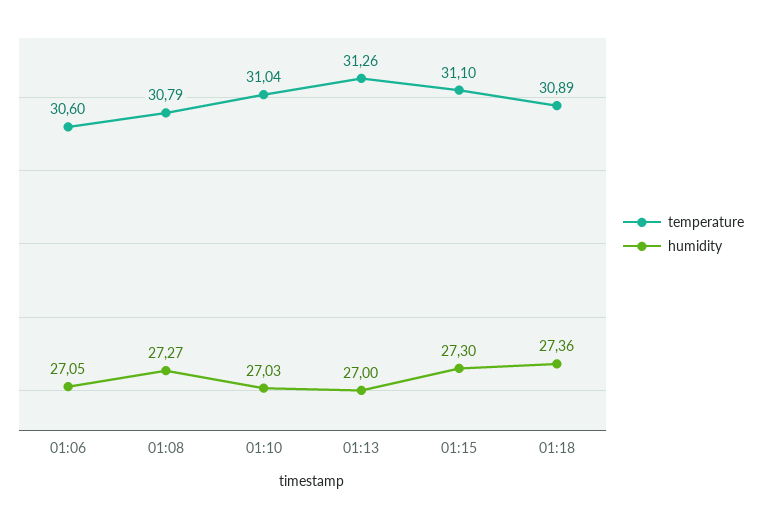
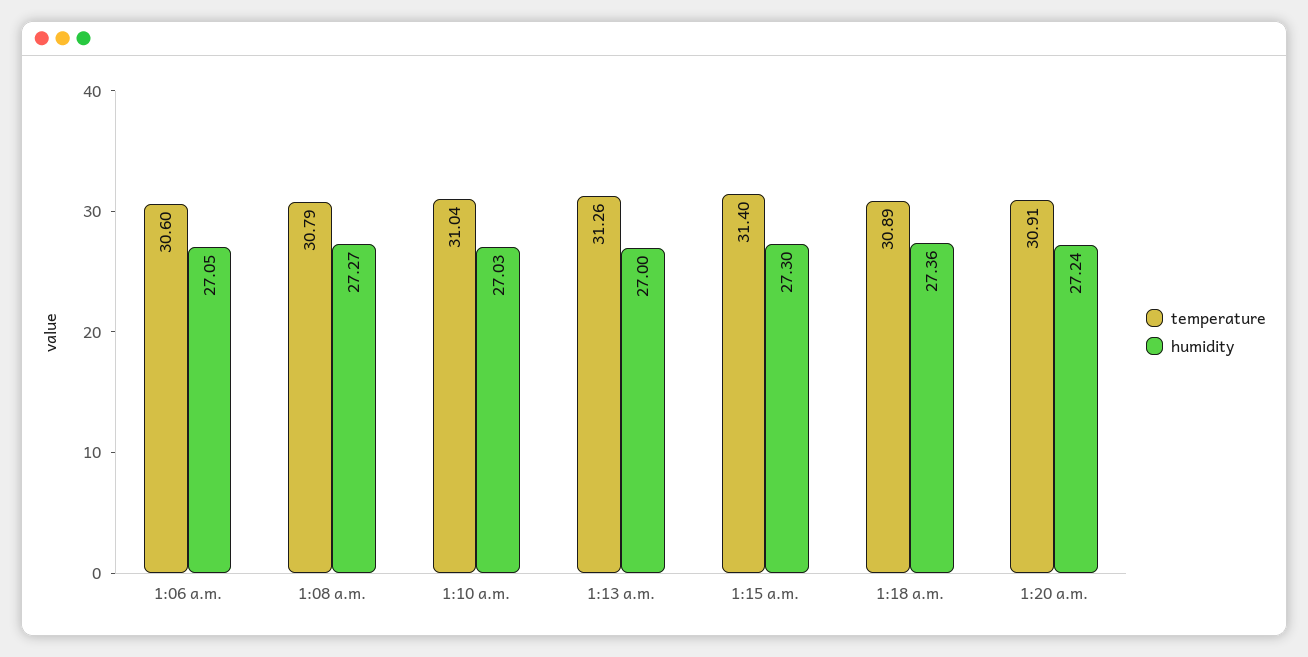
temperature, 01:15: 31.1 -> 31.4
temperature, 1:20 a.m.: none -> 30.91
humidity, 1:20 a.m.: none -> 27.24

